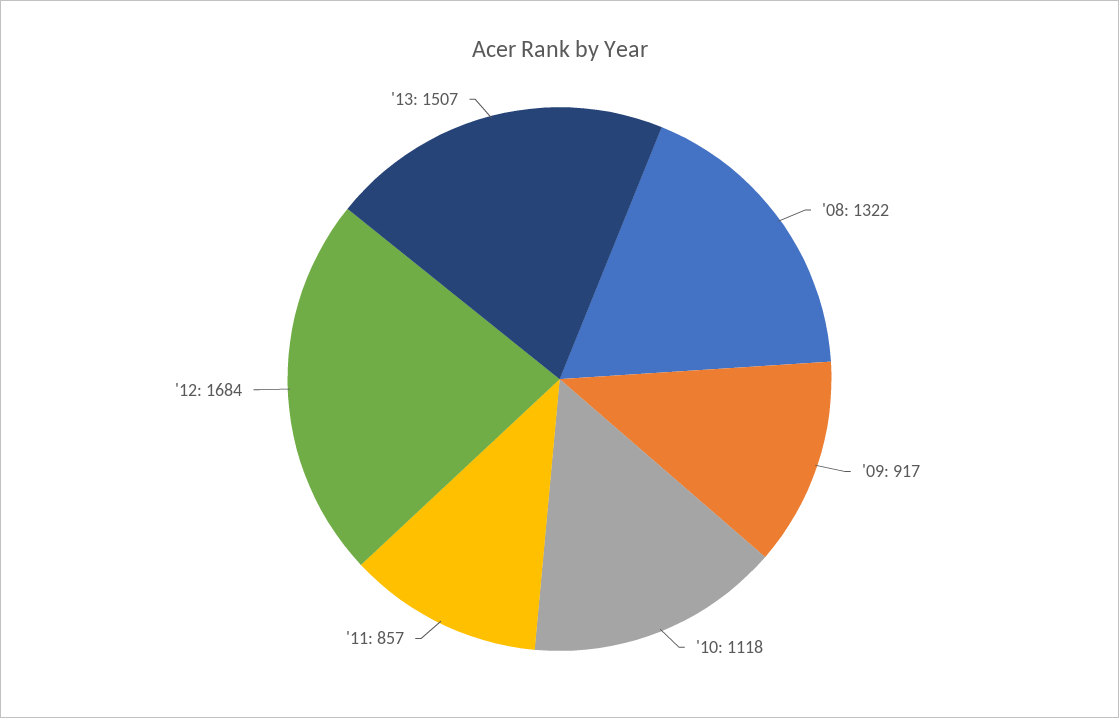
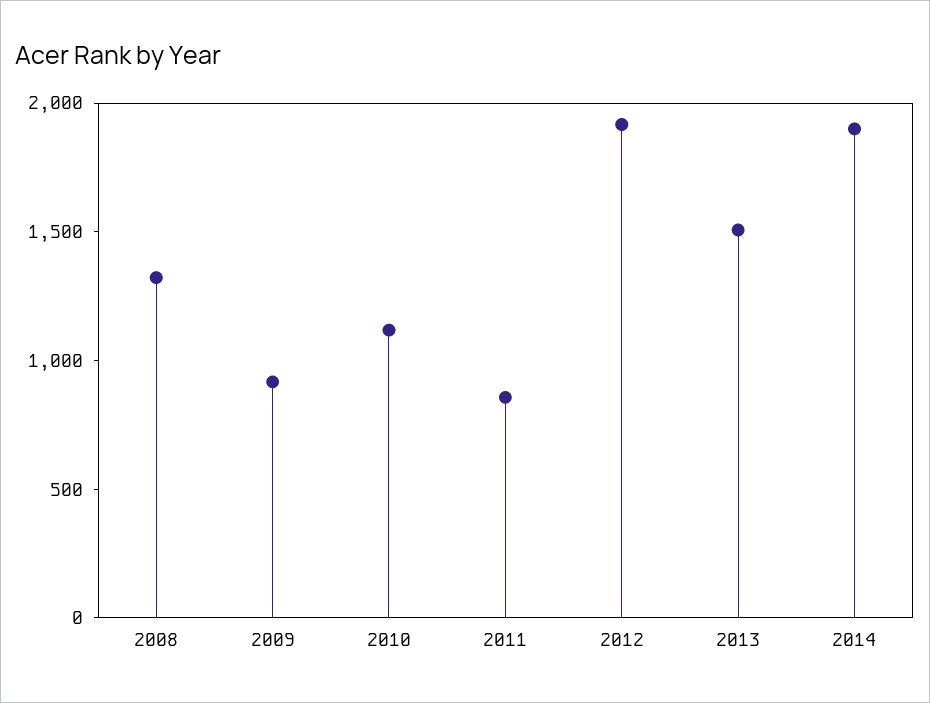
'12: 1684 -> 1900
2014: none -> 1900

